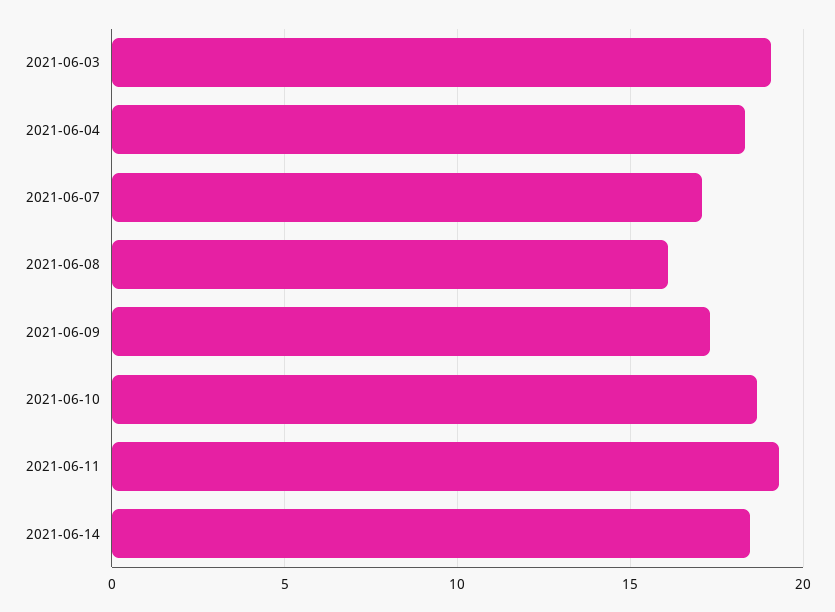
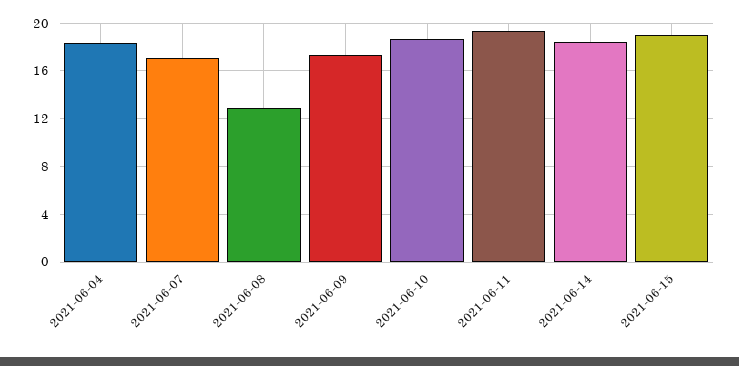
2021-06-03: 19 -> none
2021-06-08: 16 -> 13
2021-06-15: none -> 19

